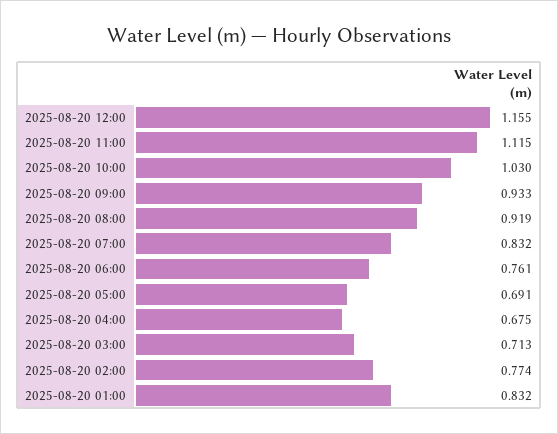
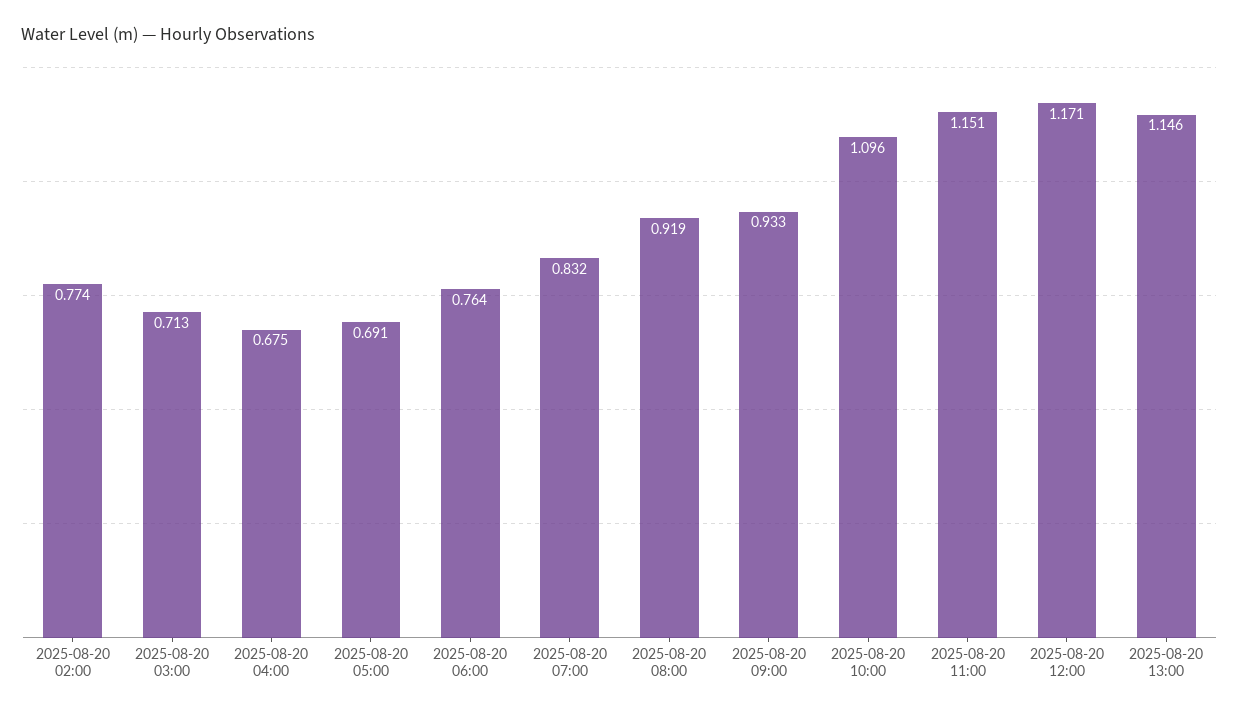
2025-08-20 12:00: 1.155 -> 1.171
2025-08-20 11:00: 1.115 -> 1.151
2025-08-20 10:00: 1.03 -> 1.096
2025-08-20 06:00: 0.761 -> 0.764
2025-08-20 01:00: 0.832 -> none
2025-08-20 13:00: none -> 1.146

